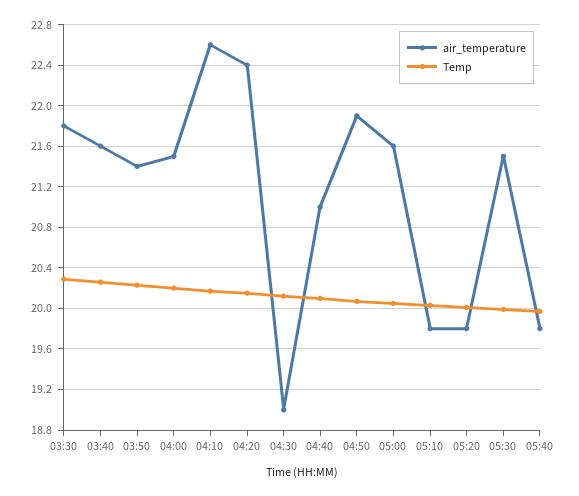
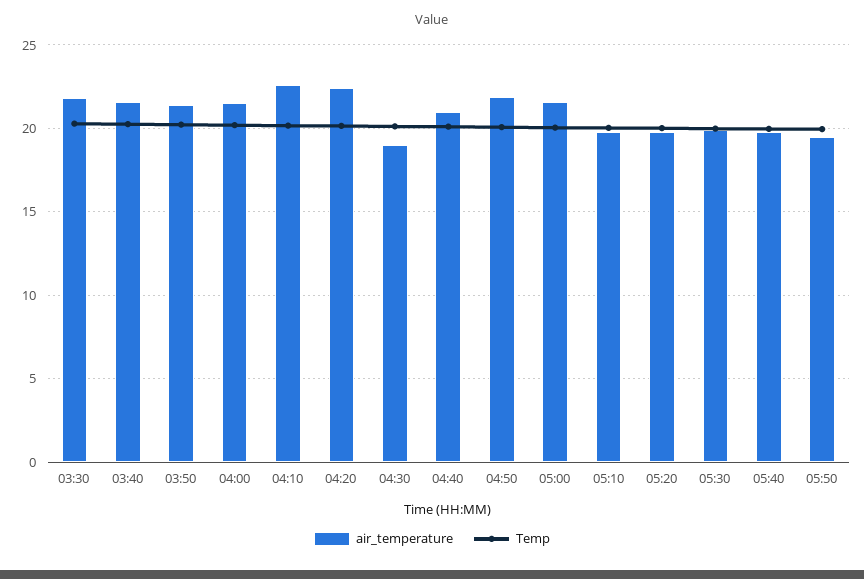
air_temperature, 05:30: 21.5 -> 20
air_temperature, 05:50: none -> 19.5
Temp, 05:50: none -> 20

